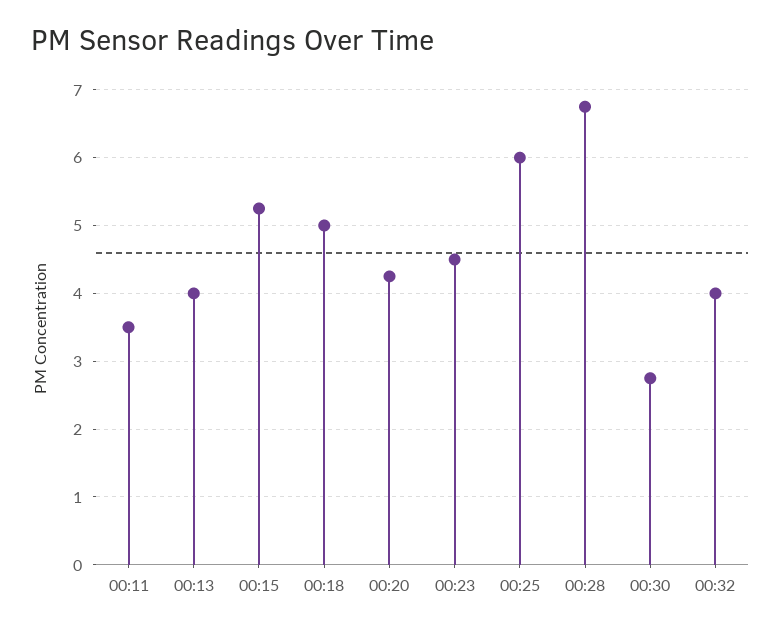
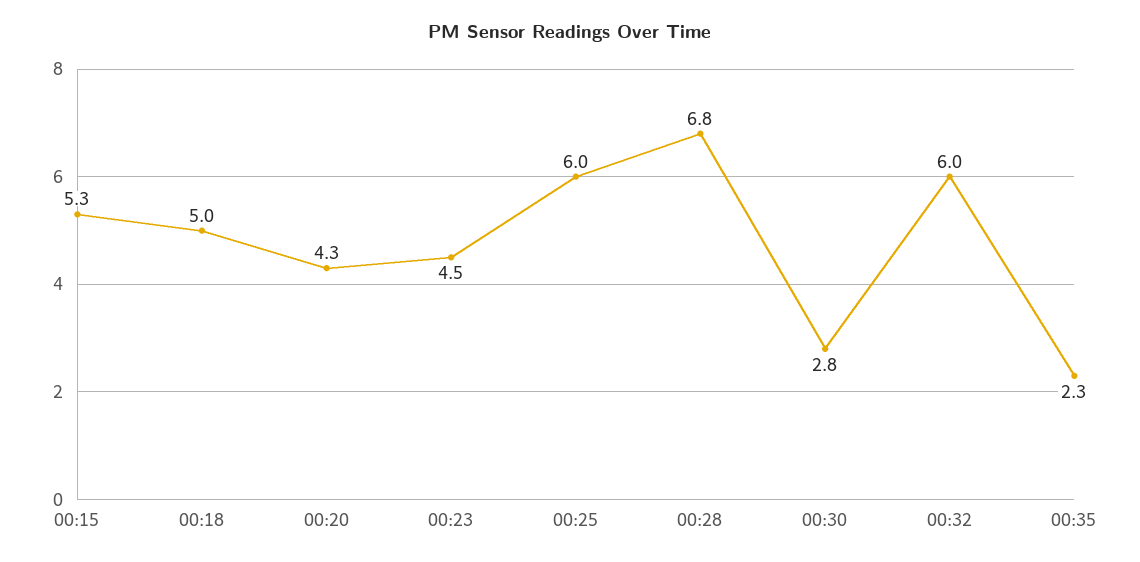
00:11: 3.5 -> none
00:13: 4 -> none
00:32: 4 -> 6
00:35: none -> 2.3

